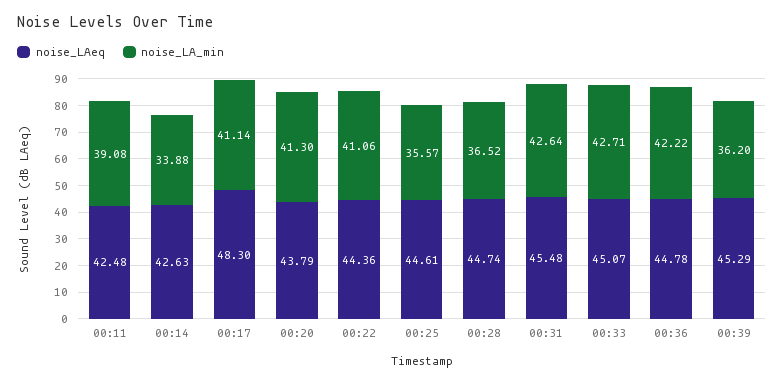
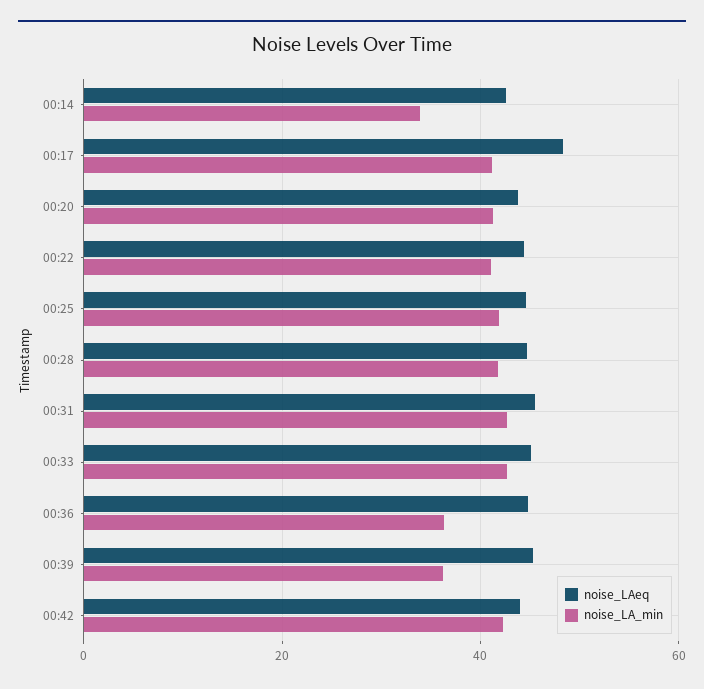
noise_LAeq, 00:11: 42.48 -> none
noise_LA_min, 00:11: 39.08 -> none
noise_LA_min, 00:25: 35.57 -> 42
noise_LA_min, 00:28: 36.52 -> 42
noise_LA_min, 00:36: 42.22 -> 36
noise_LAeq, 00:42: none -> 44
noise_LA_min, 00:42: none -> 42

